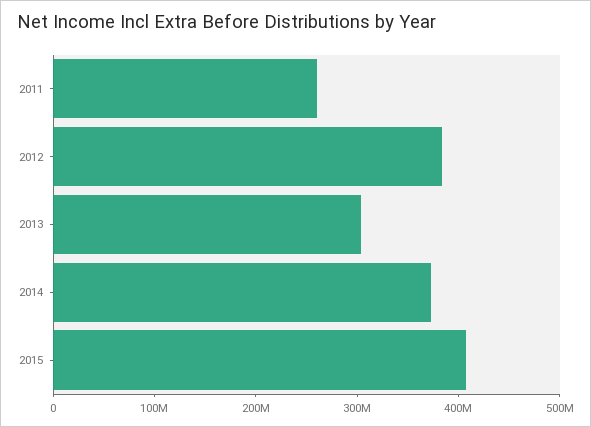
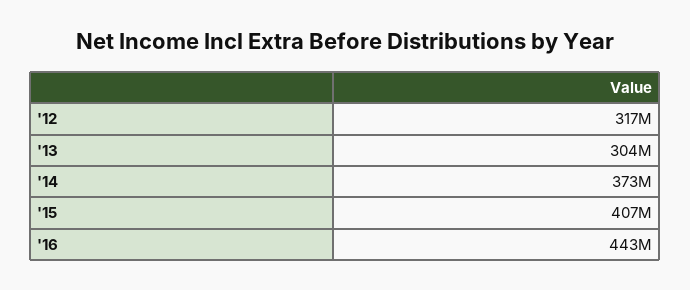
2011: 260000000 -> none
2012: 380000000 -> 317000000
'16: none -> 443000000

